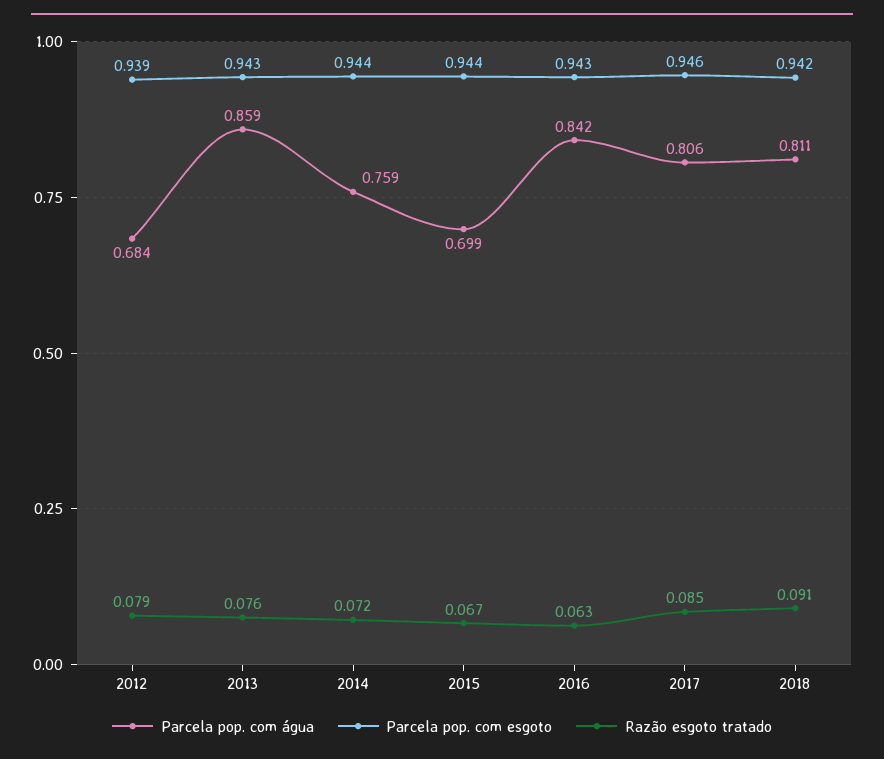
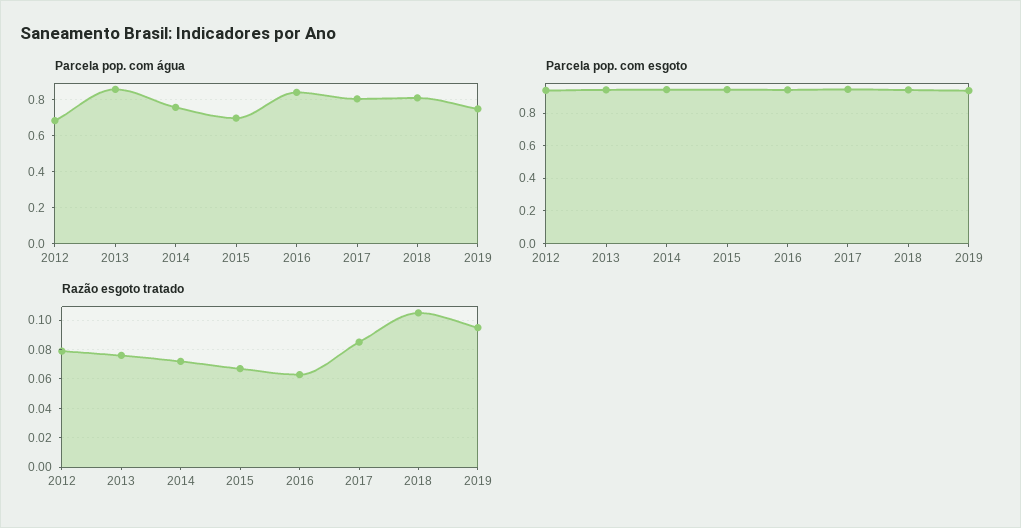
Razão esgoto tratado, 2018: 0.091 -> 0.105
Parcela pop. com água, 2019: none -> 0.75
Parcela pop. com esgoto, 2019: none -> 0.95
Razão esgoto tratado, 2019: none -> 0.095

